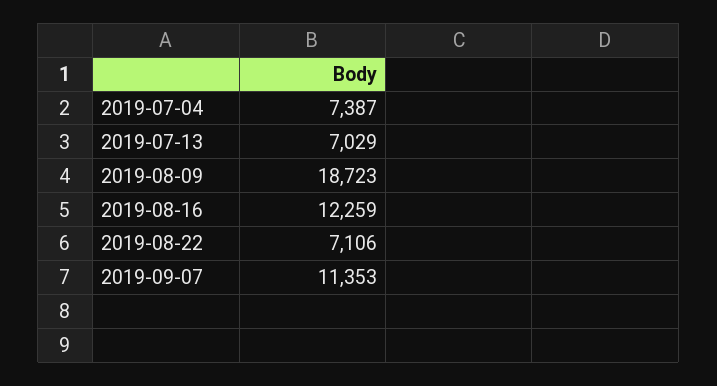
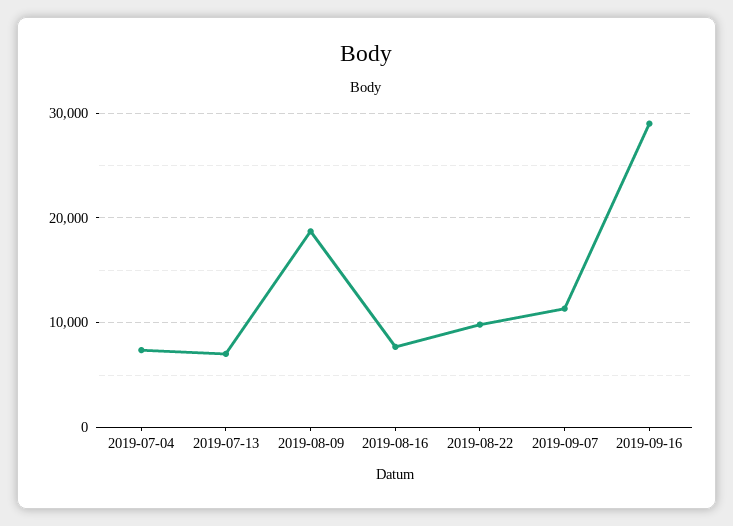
2019-08-16: 12259 -> 8000
2019-08-22: 7106 -> 10000
2019-09-16: none -> 29000

